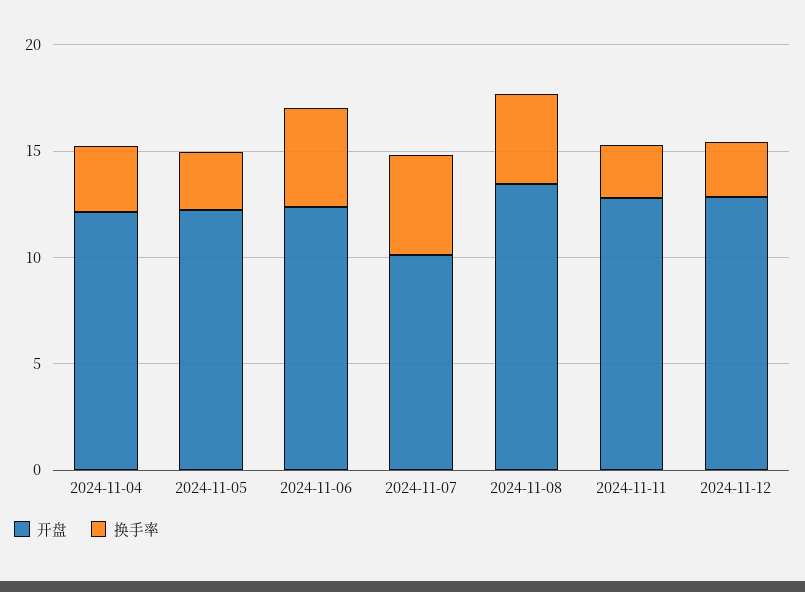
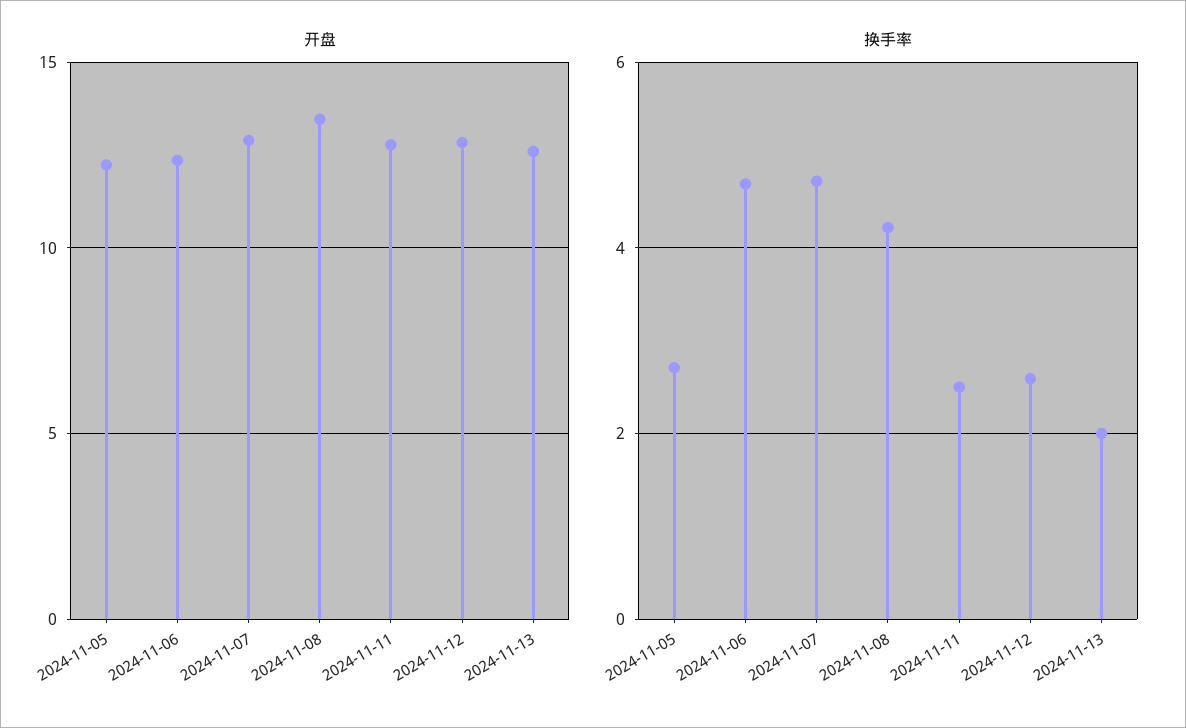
开盘, 2024-11-04: 12 -> none
换手率, 2024-11-04: 3 -> none
开盘, 2024-11-07: 10 -> 13
开盘, 2024-11-13: none -> 12.5
换手率, 2024-11-13: none -> 2

